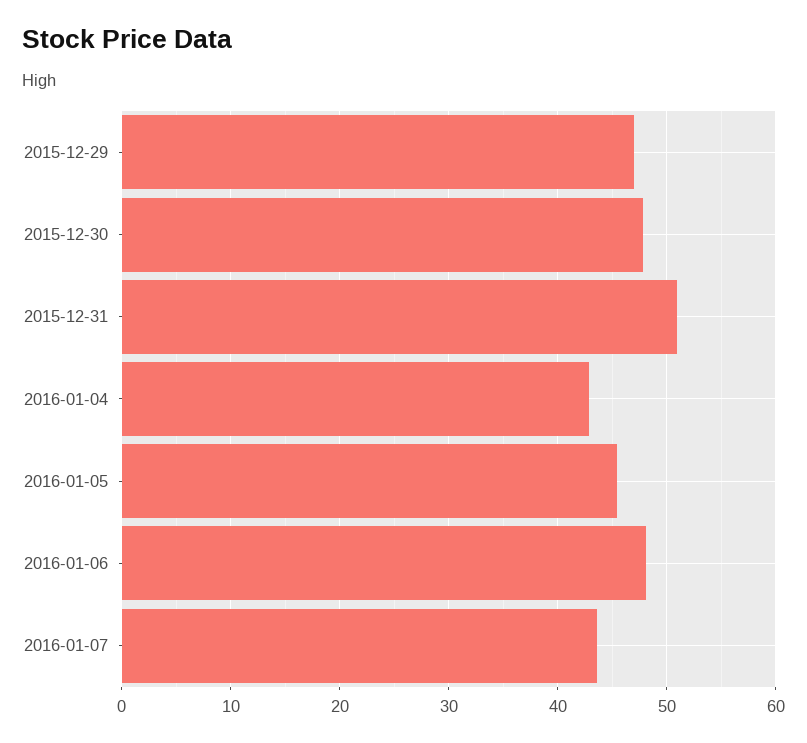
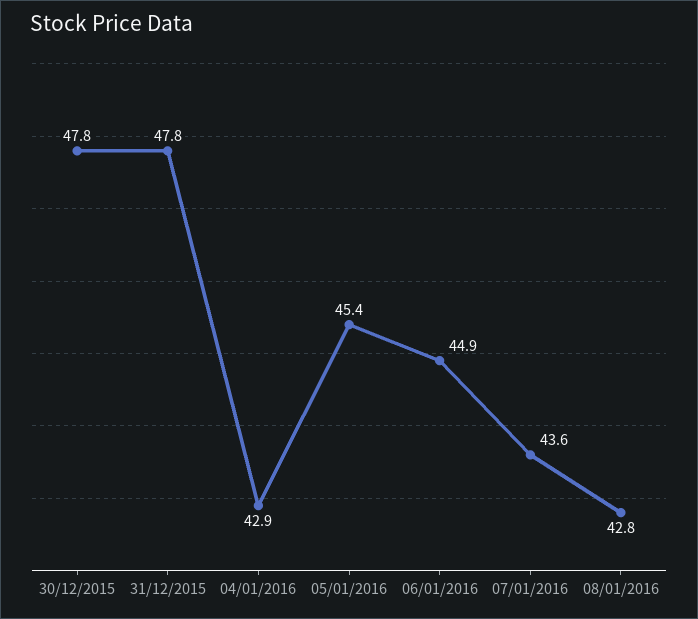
2015-12-29: 47 -> none
2015-12-31: 51 -> 47.8
2016-01-06: 48 -> 44.9
08/01/2016: none -> 42.8

